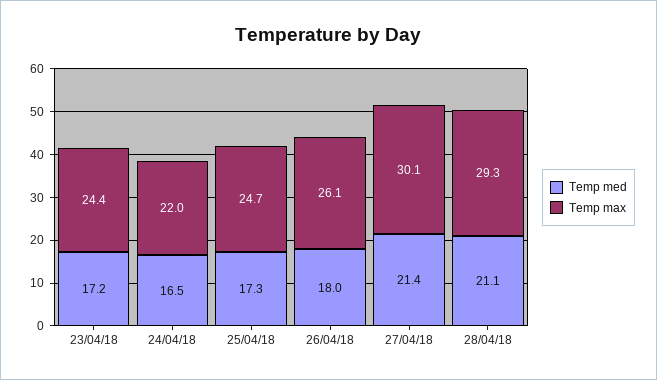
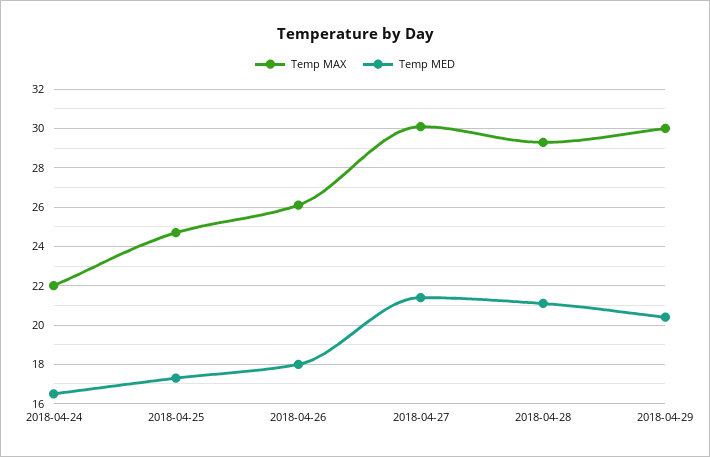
Temp med, 23/04/18: 17.2 -> none
Temp max, 23/04/18: 24.4 -> none
Temp max, 2018-04-29: none -> 30
Temp med, 2018-04-29: none -> 20.5

